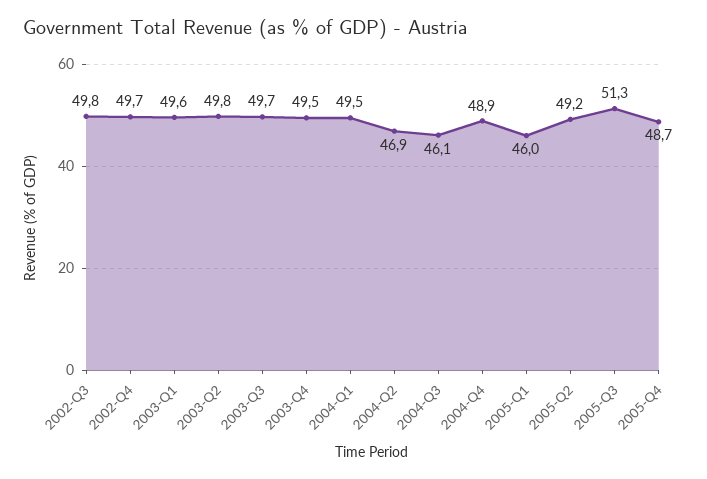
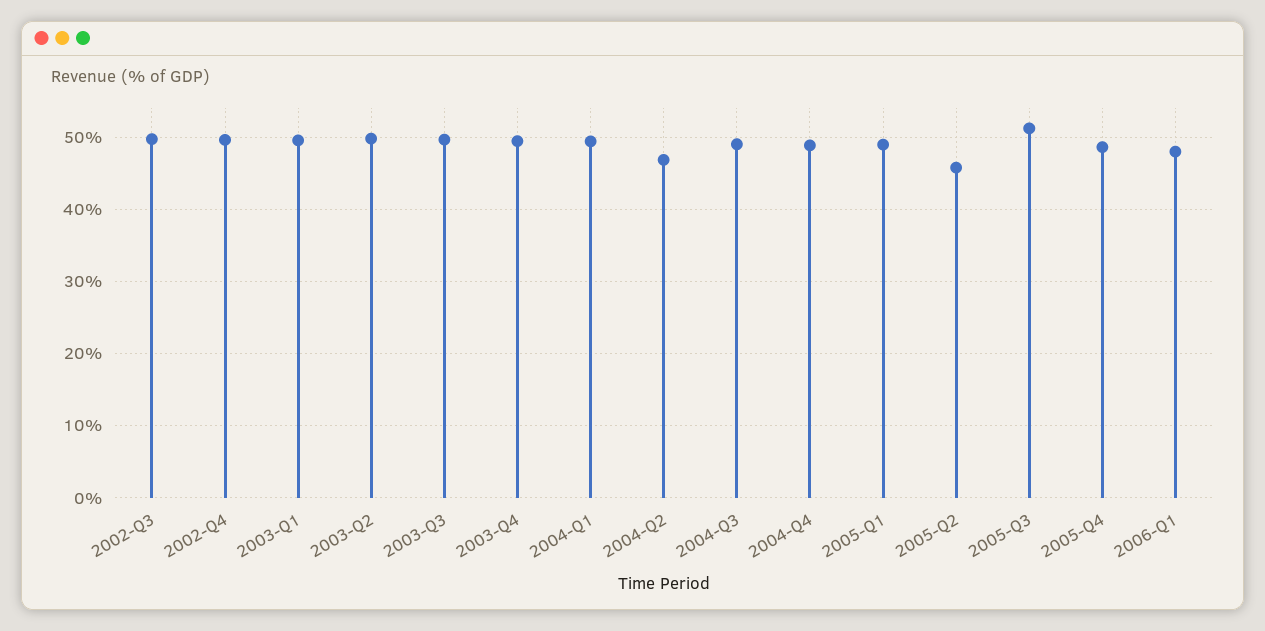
2004-Q3: 46.1 -> 49
2005-Q1: 46 -> 49
2005-Q2: 49.2 -> 46
2006-Q1: none -> 48

